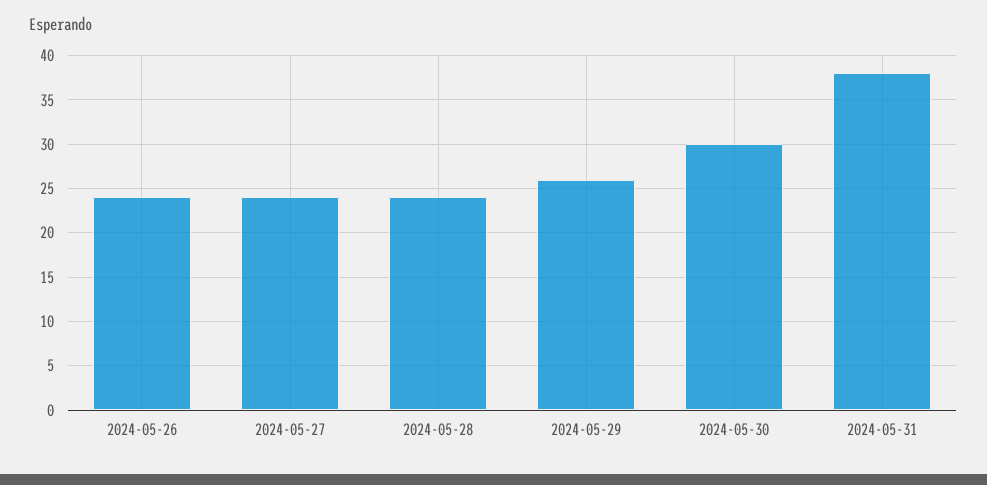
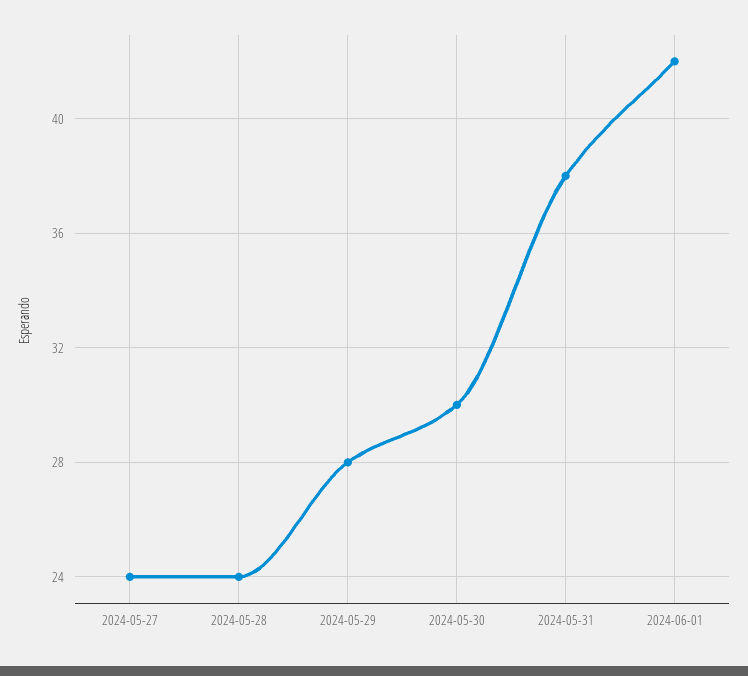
2024-05-26: 24 -> none
2024-05-29: 26 -> 28
2024-06-01: none -> 42

